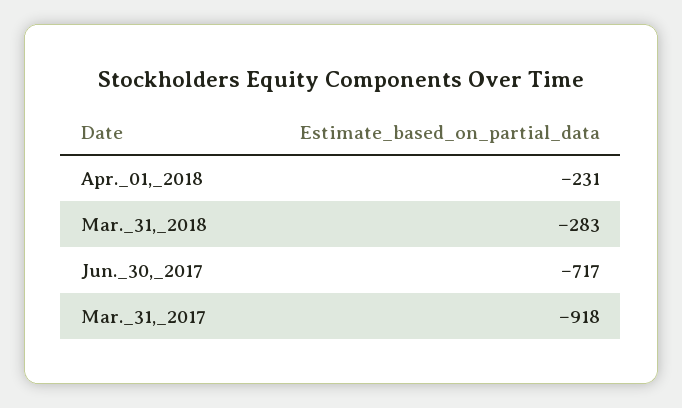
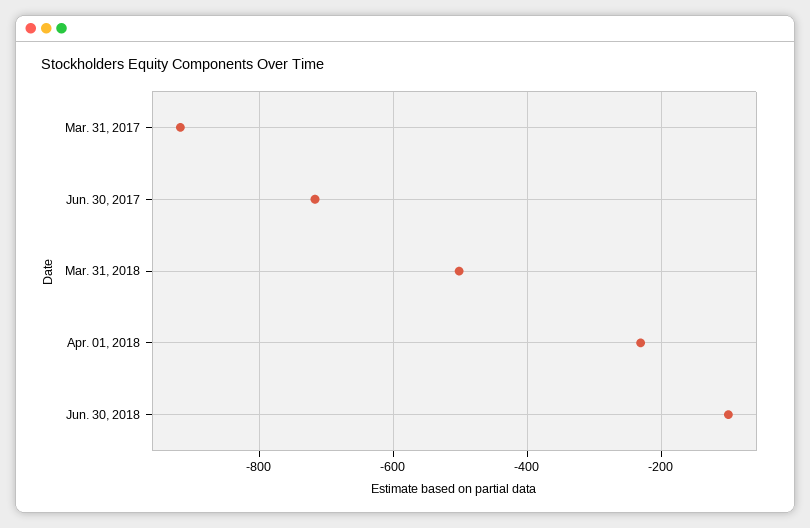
Mar._31,_2018: -283 -> -500
Jun. 30, 2018: none -> -100

